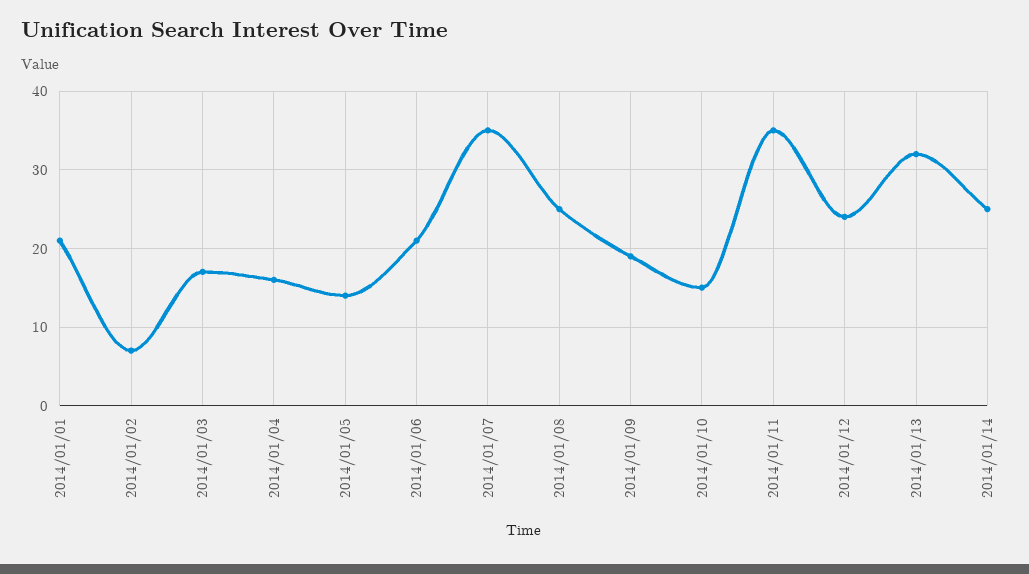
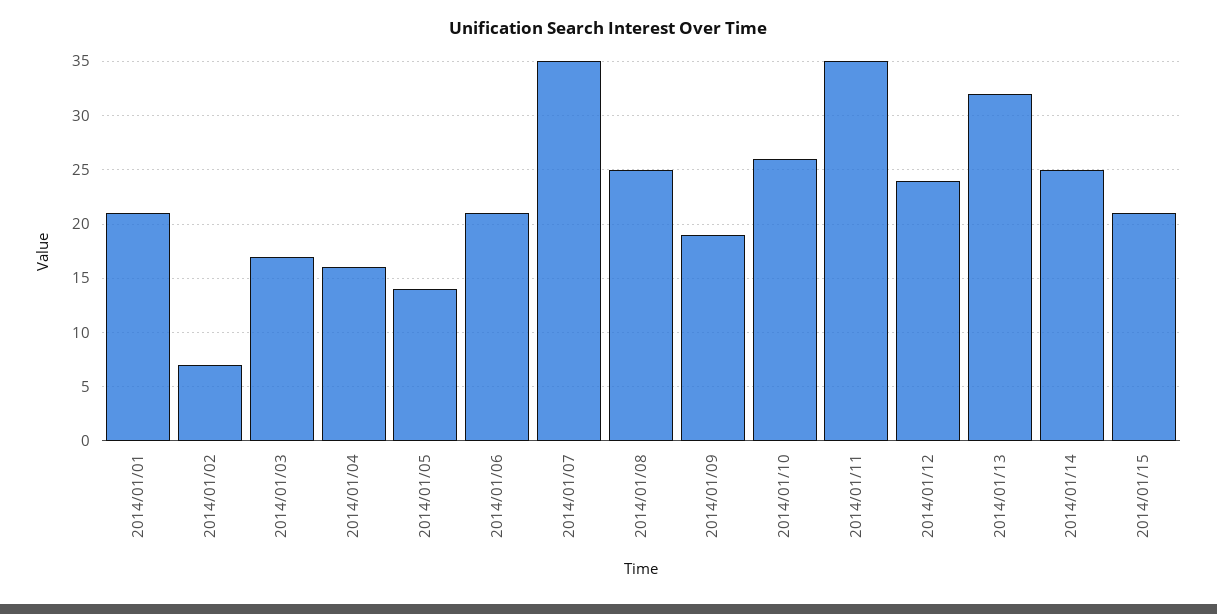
2014/01/10: 15 -> 26
2014/01/15: none -> 21

